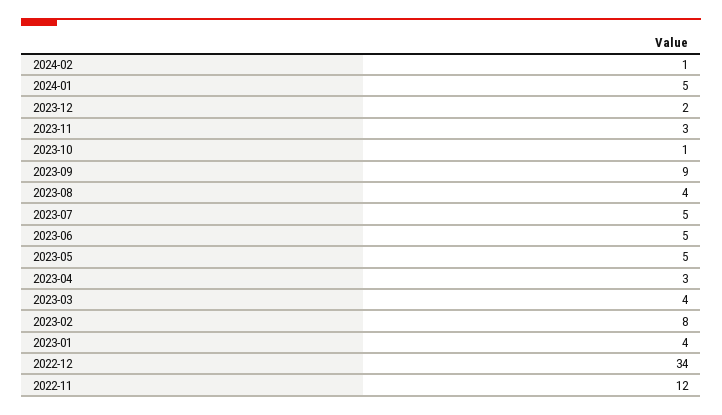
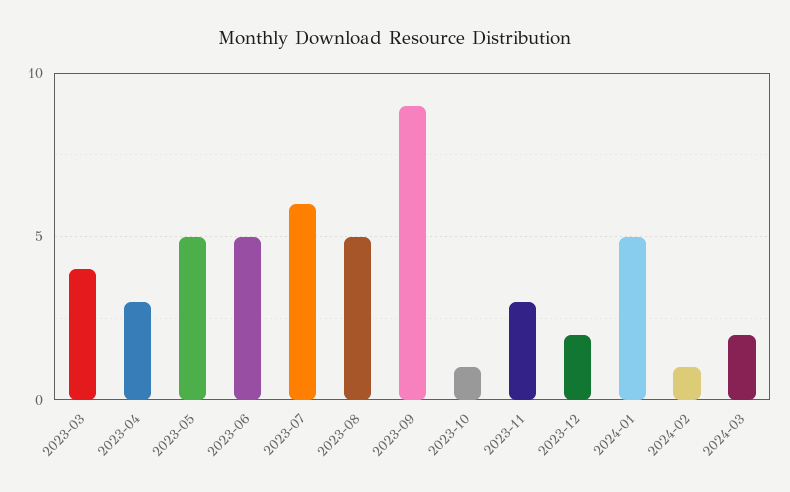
2023-08: 4 -> 5
2023-07: 5 -> 6
2023-02: 8 -> none
2023-01: 4 -> none
2022-12: 34 -> none
2022-11: 12 -> none
2024-03: none -> 2

